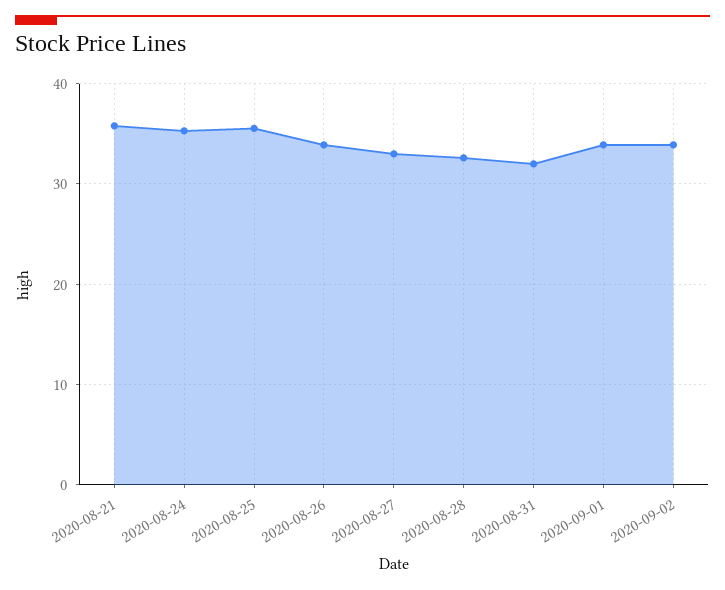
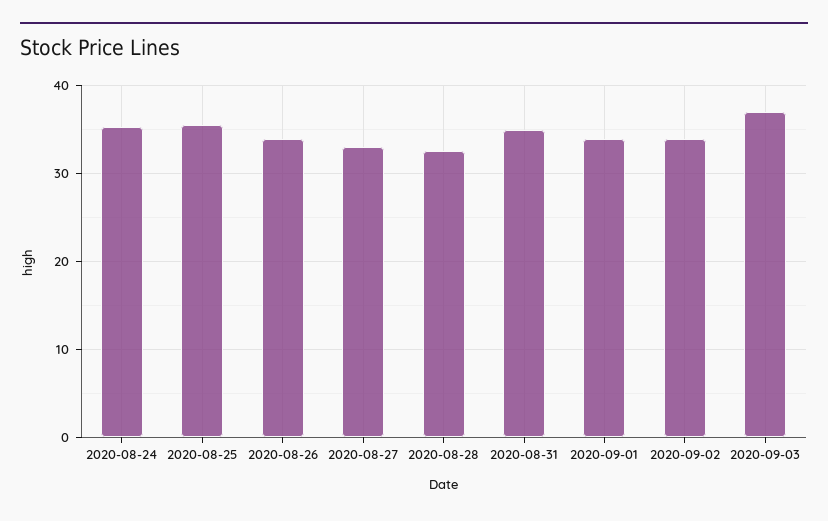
2020-08-21: 36 -> none
2020-08-31: 32 -> 35
2020-09-03: none -> 37

